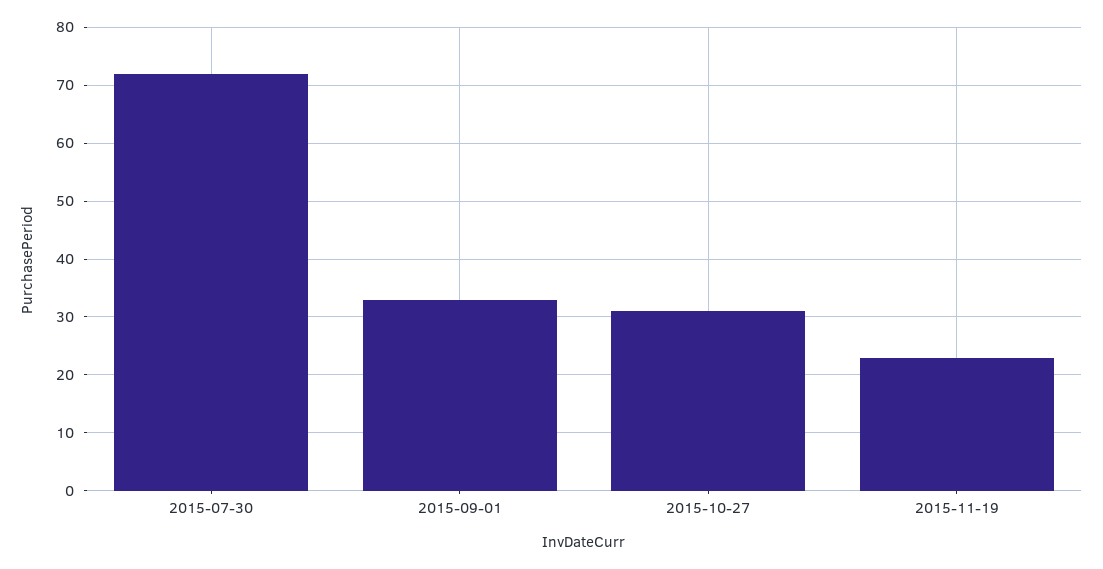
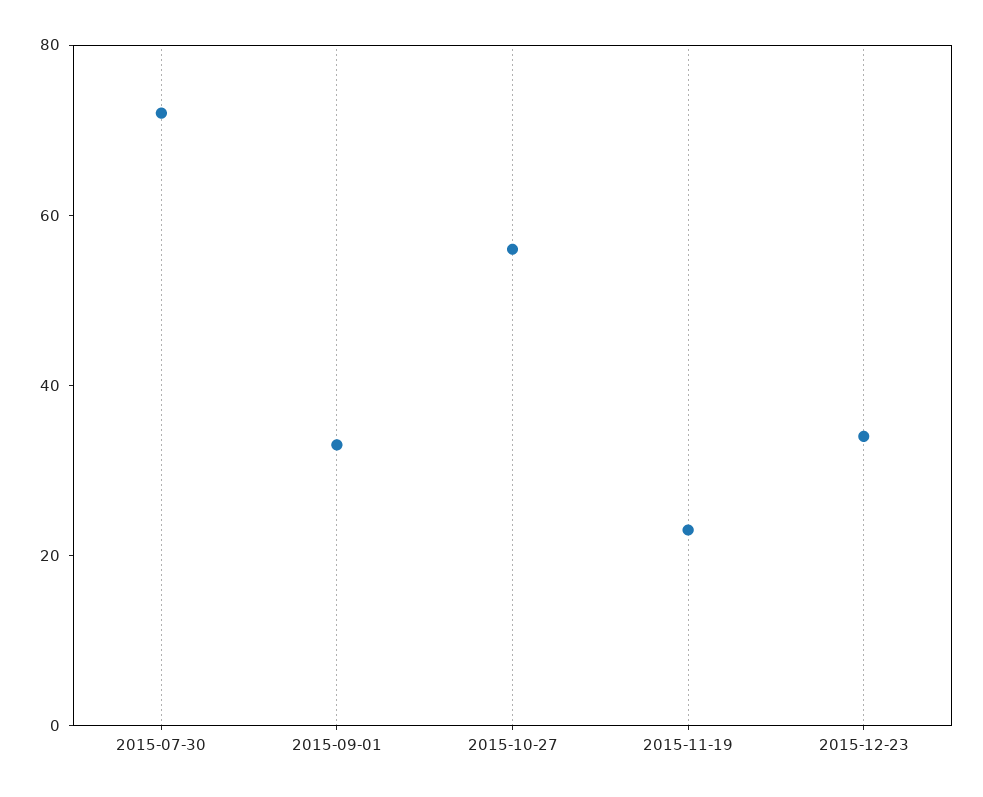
2015-10-27: 30 -> 55
2015-12-23: none -> 35

